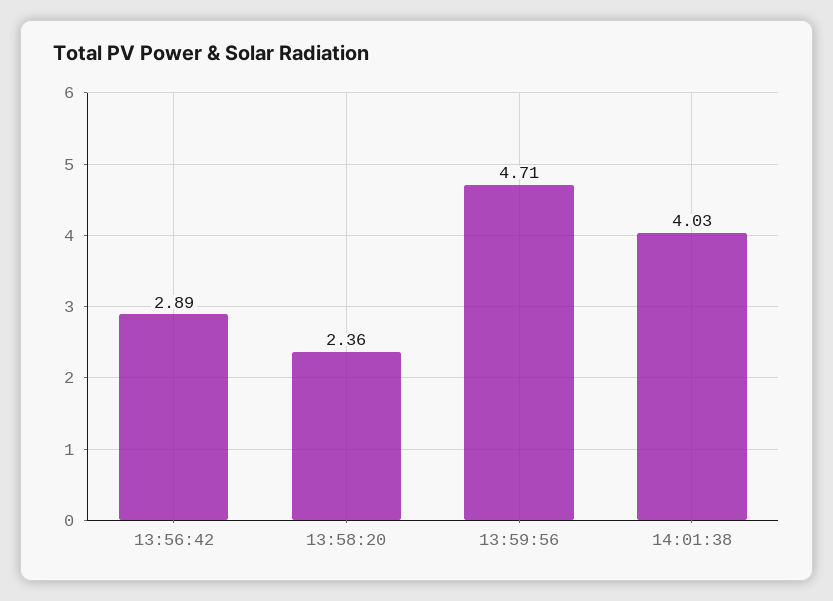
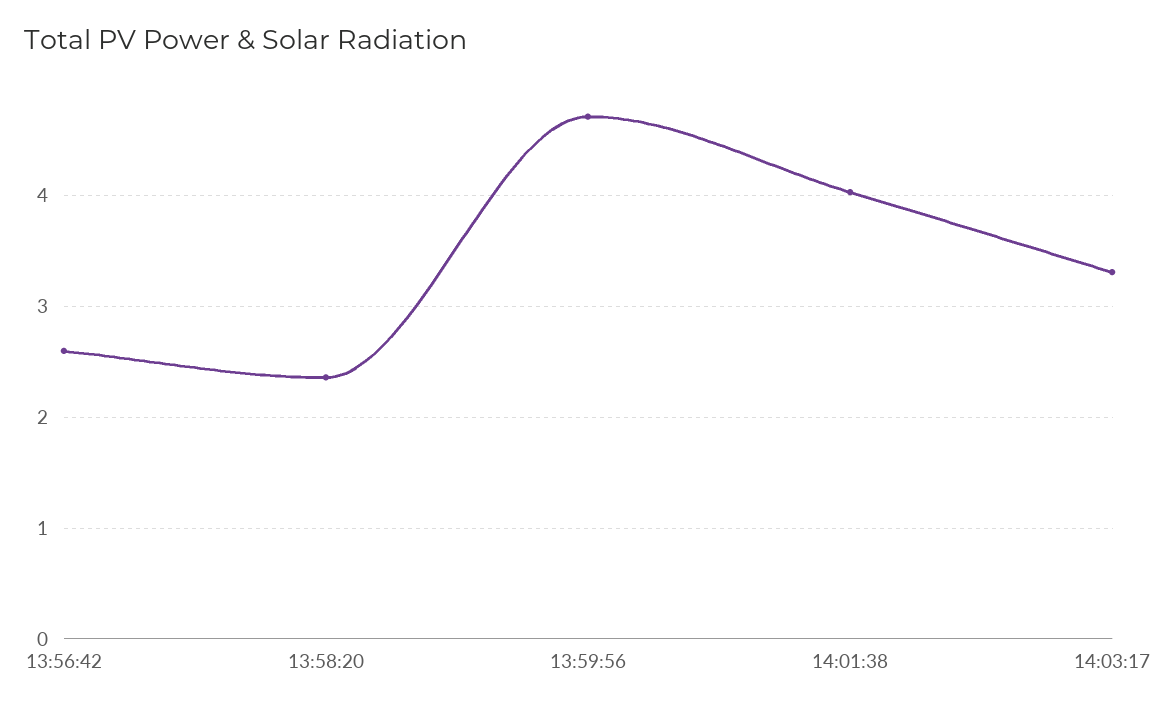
13:56:42: 2.89 -> 2.6
14:03:17: none -> 3.3

